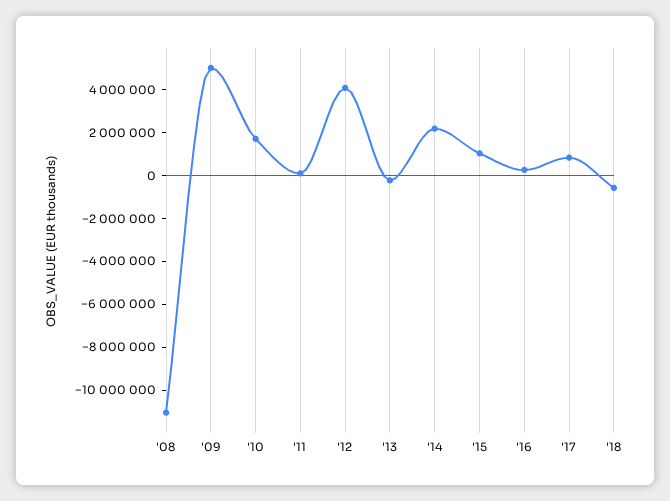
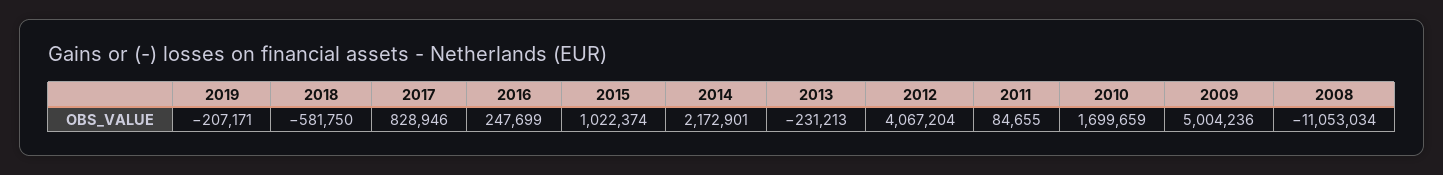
2019: none -> -207171

